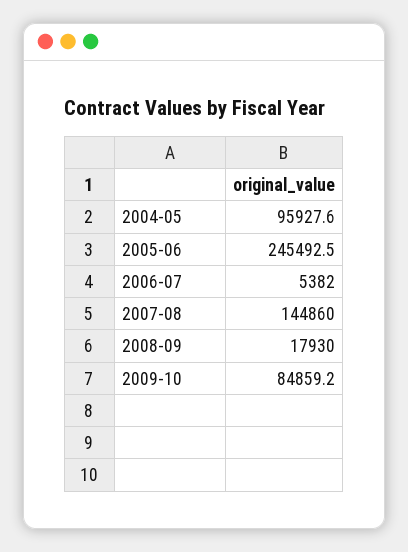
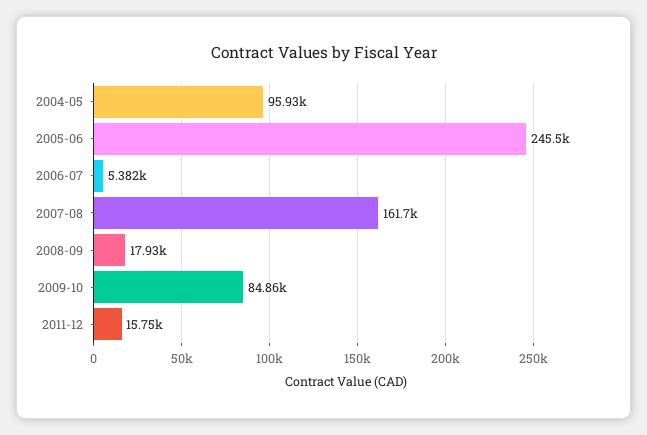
2007-08: 144860 -> 161700
2011-12: none -> 15750

